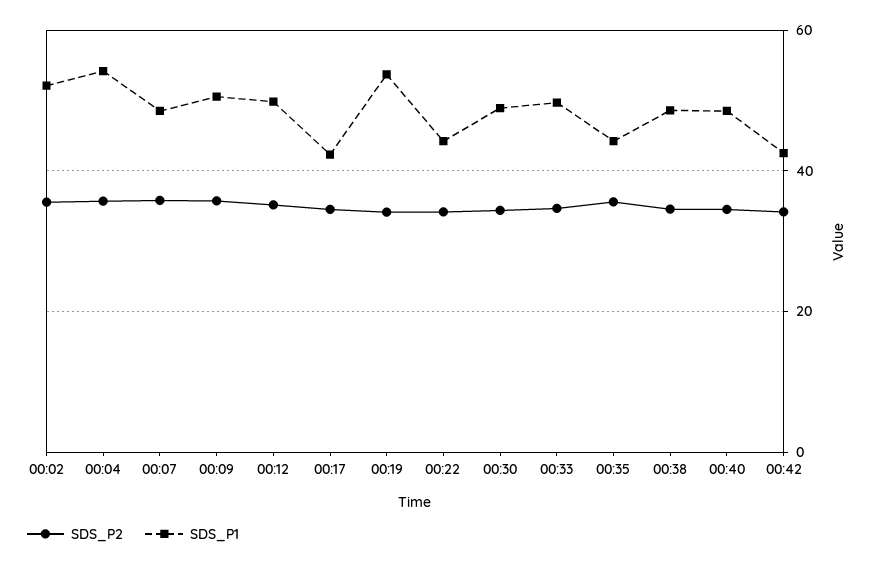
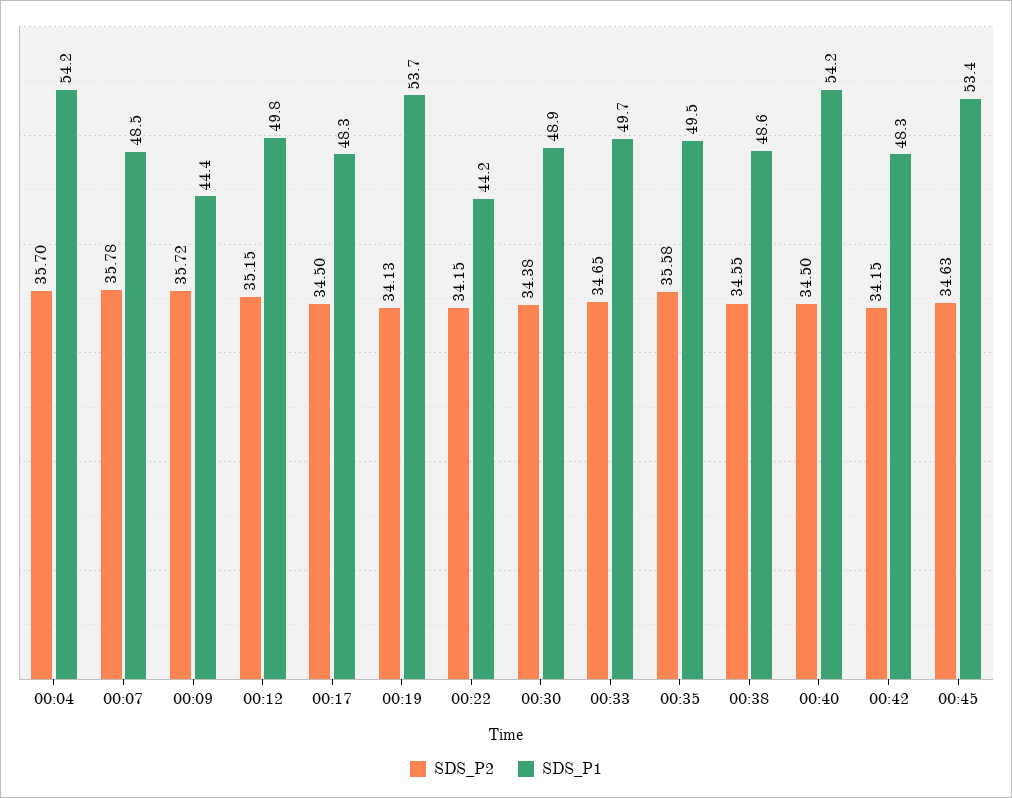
SDS_P2, 00:02: 36 -> none
SDS_P1, 00:02: 52 -> none
SDS_P1, 00:09: 50 -> 44.4
SDS_P1, 00:17: 42 -> 48.3
SDS_P1, 00:35: 44 -> 49.5
SDS_P1, 00:40: 48 -> 54.2
SDS_P1, 00:42: 42 -> 48.3
SDS_P2, 00:45: none -> 34.63
SDS_P1, 00:45: none -> 53.4

